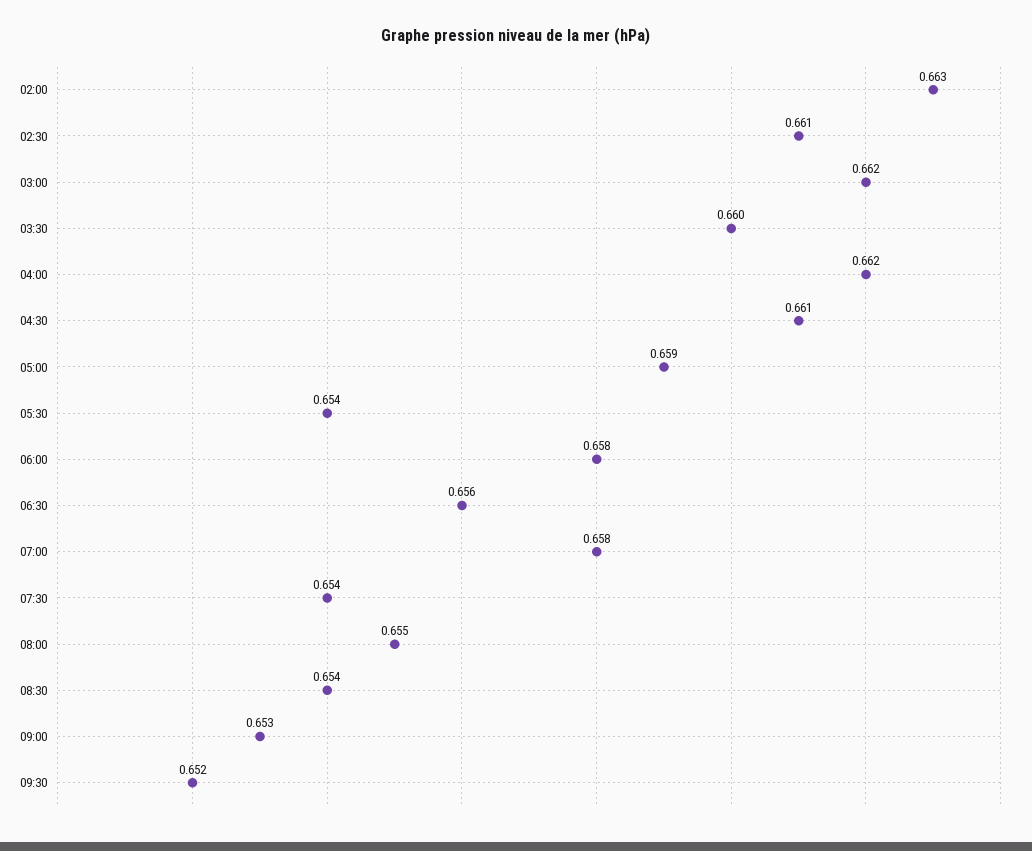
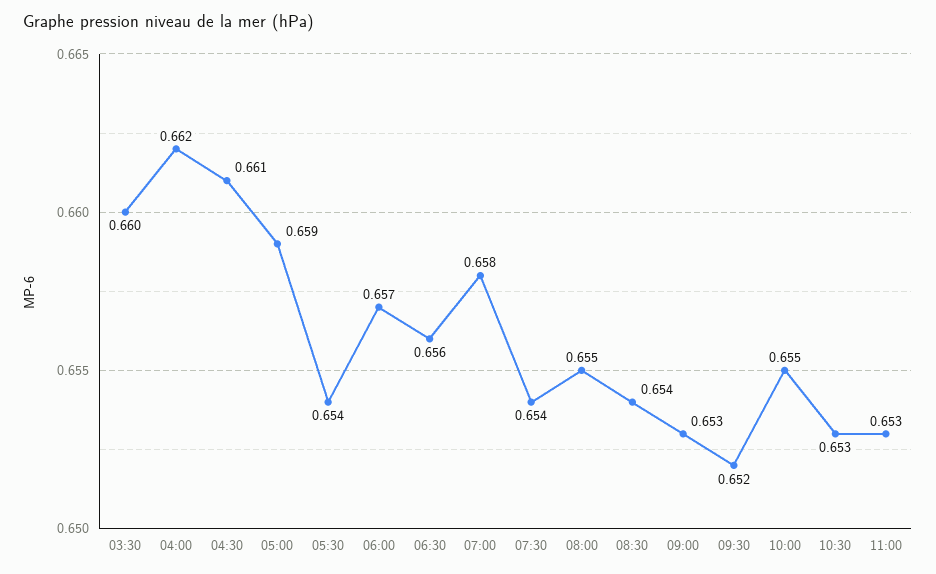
02:00: 0.663 -> none
02:30: 0.661 -> none
03:00: 0.662 -> none
06:00: 0.658 -> 0.657
10:00: none -> 0.655
10:30: none -> 0.653
11:00: none -> 0.653

